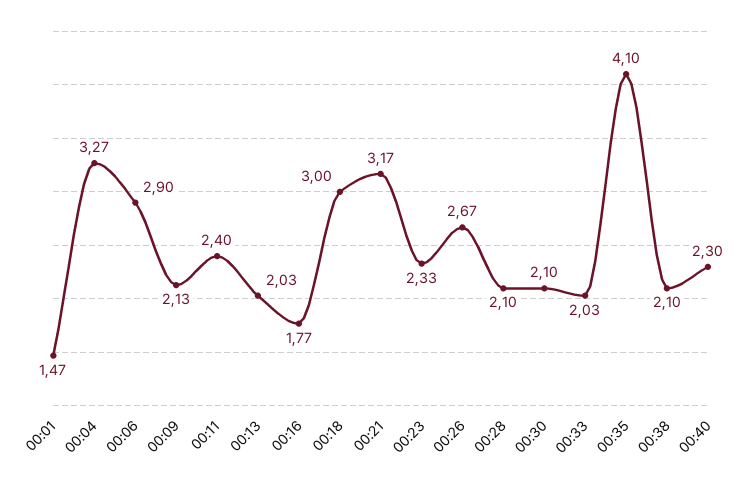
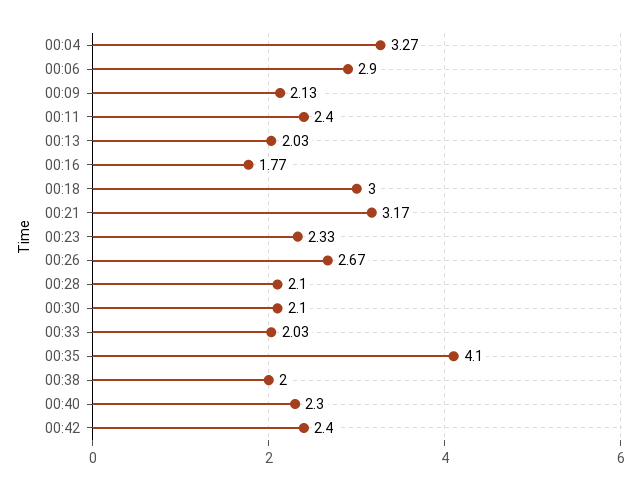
00:01: 1.47 -> none
00:38: 2.1 -> 2
00:42: none -> 2.4

